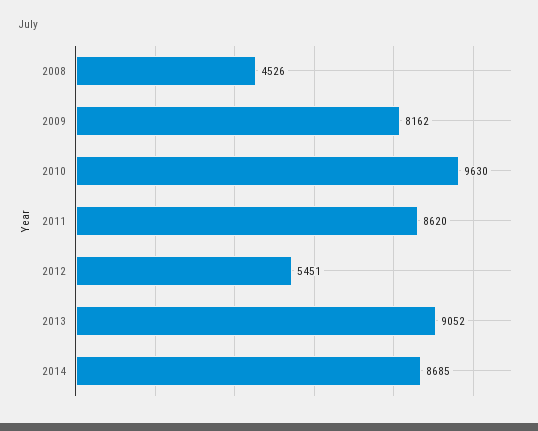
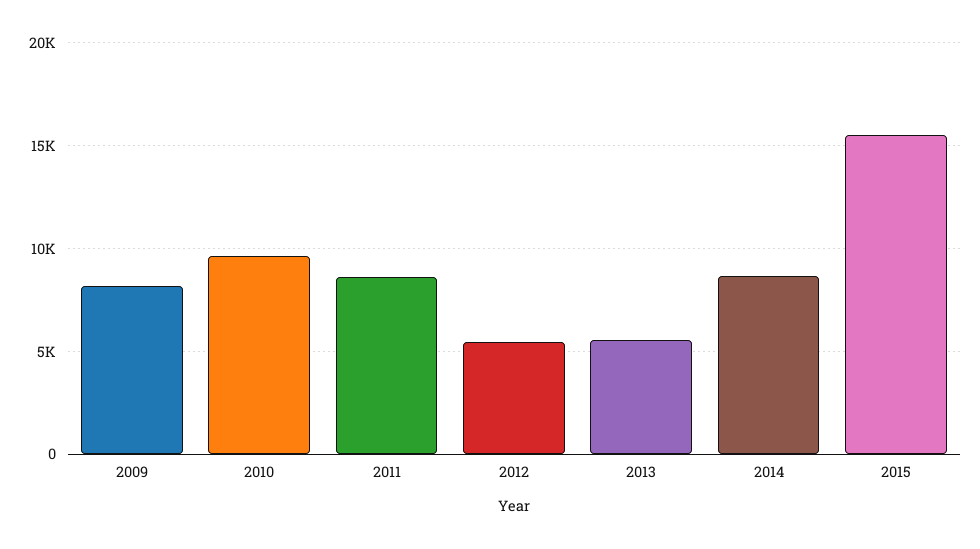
2008: 4526 -> none
2013: 9052 -> 5500
2015: none -> 15500

